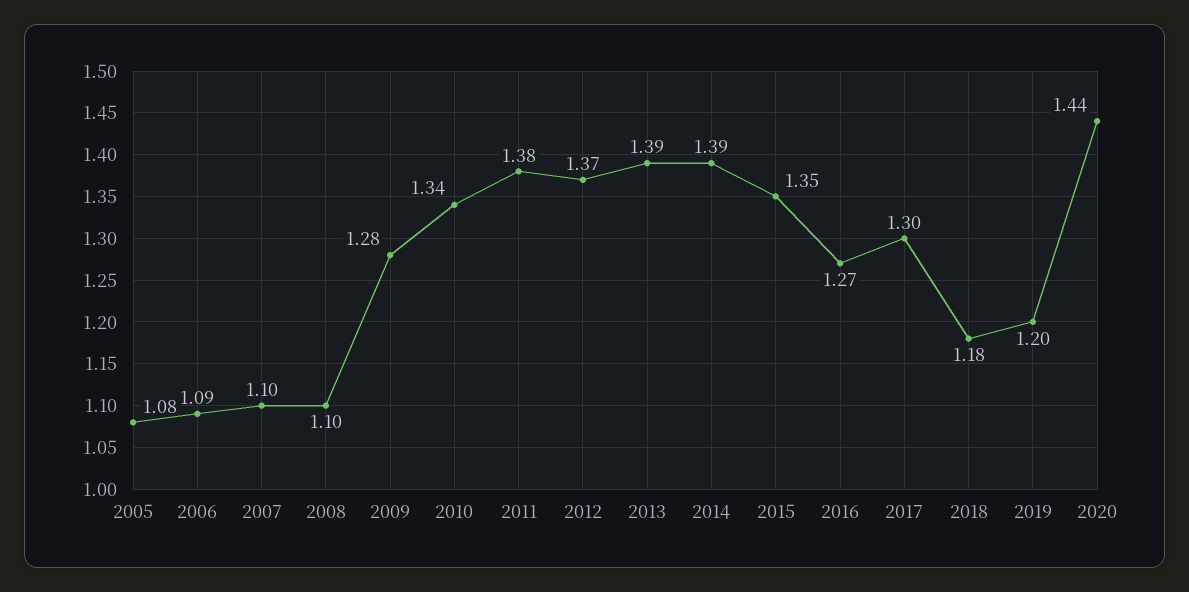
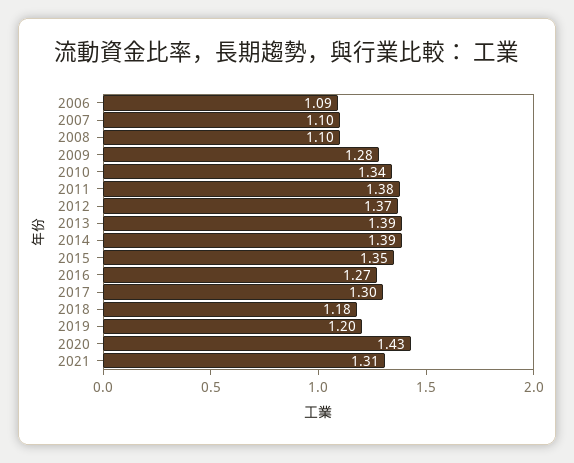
2005: 1.08 -> none
2020: 1.44 -> 1.43
2021: none -> 1.31

